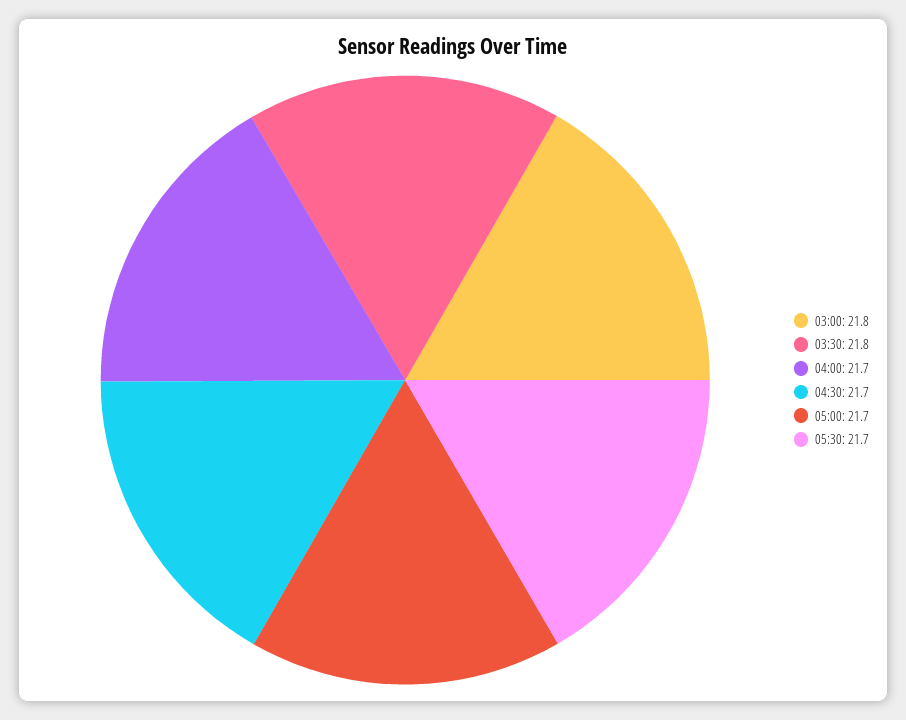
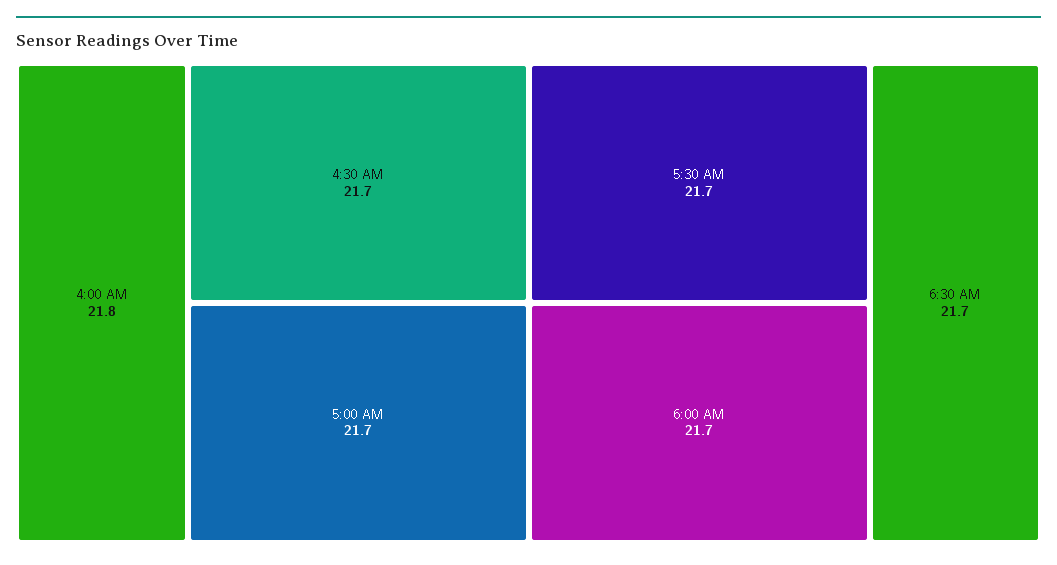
03:00: 21.8 -> none
03:30: 21.8 -> none
04:00: 21.7 -> 21.8
6:00 AM: none -> 21.7
6:30 AM: none -> 21.7

